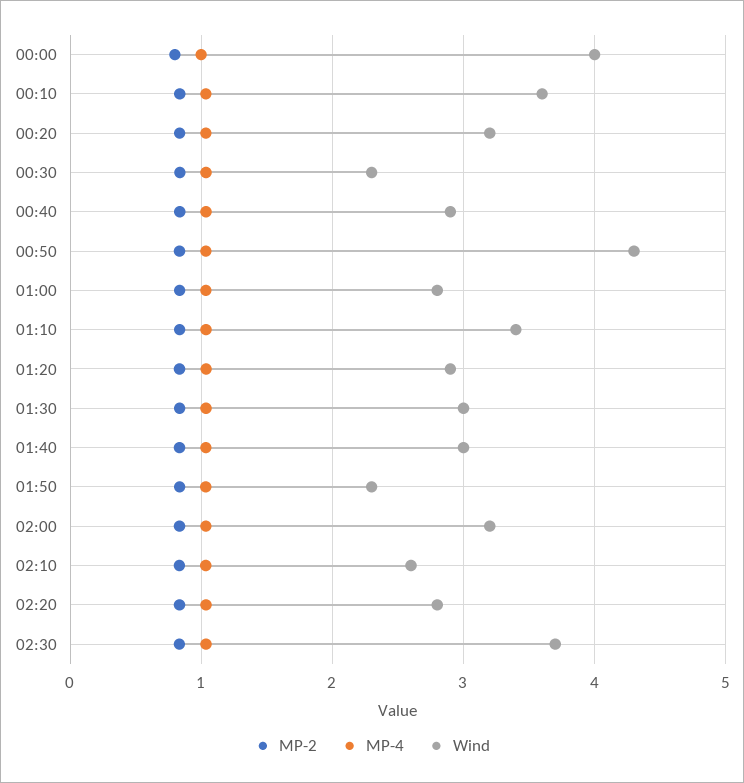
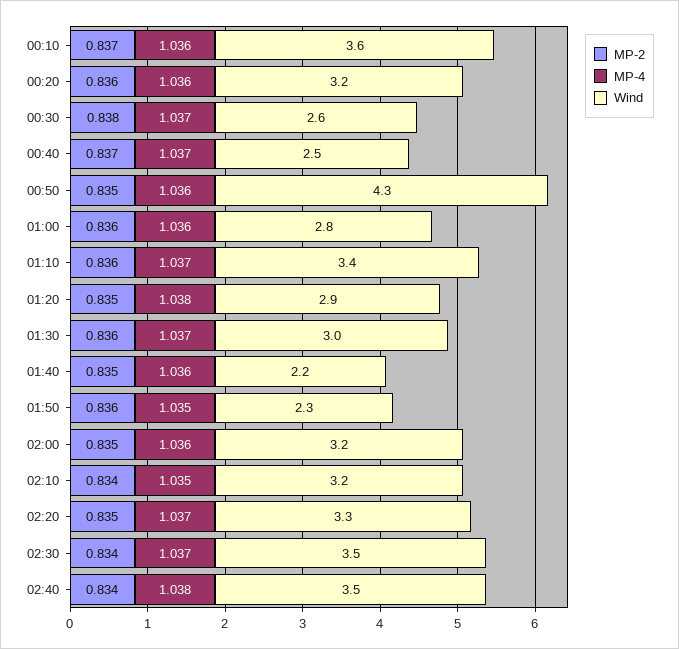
MP-2, 00:00: 0.8 -> none
MP-4, 00:00: 1 -> none
Wind, 00:00: 4 -> none
Wind, 00:30: 2.3 -> 2.6
Wind, 00:40: 2.9 -> 2.5
Wind, 01:40: 3 -> 2.2
Wind, 02:10: 2.6 -> 3.2
Wind, 02:20: 2.8 -> 3.3
Wind, 02:30: 3.7 -> 3.5
MP-2, 02:40: none -> 0.834
MP-4, 02:40: none -> 1.038
Wind, 02:40: none -> 3.5

